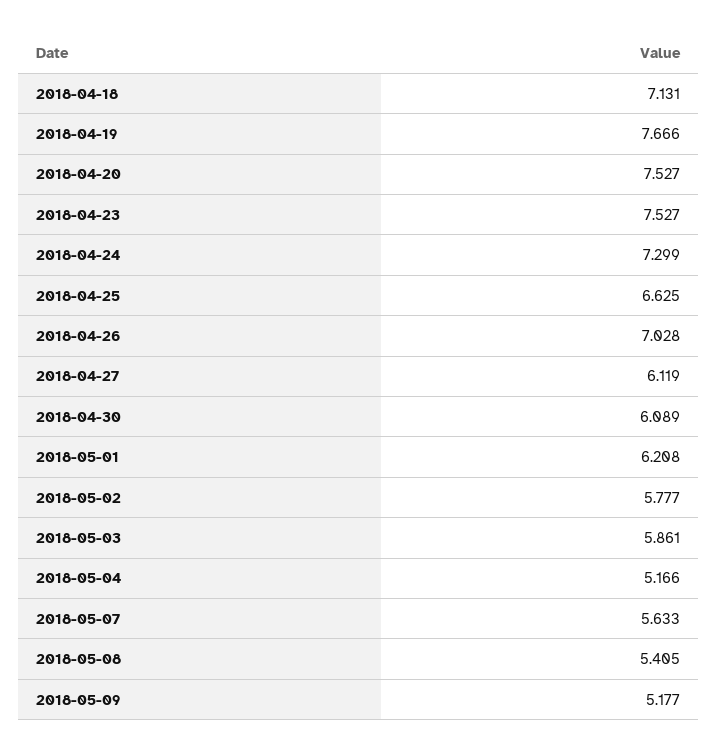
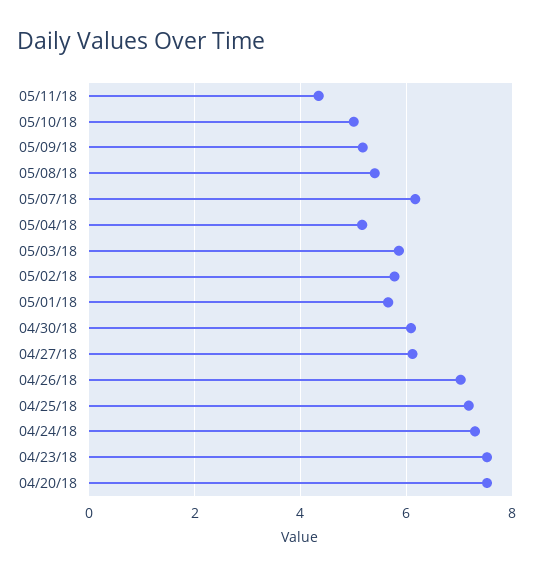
2018-04-18: 7.131 -> none
2018-04-19: 7.666 -> none
2018-04-25: 6.625 -> 7.2
2018-05-01: 6.208 -> 5.6
2018-05-07: 5.633 -> 6.2
05/11/18: none -> 4.4
05/10/18: none -> 5

